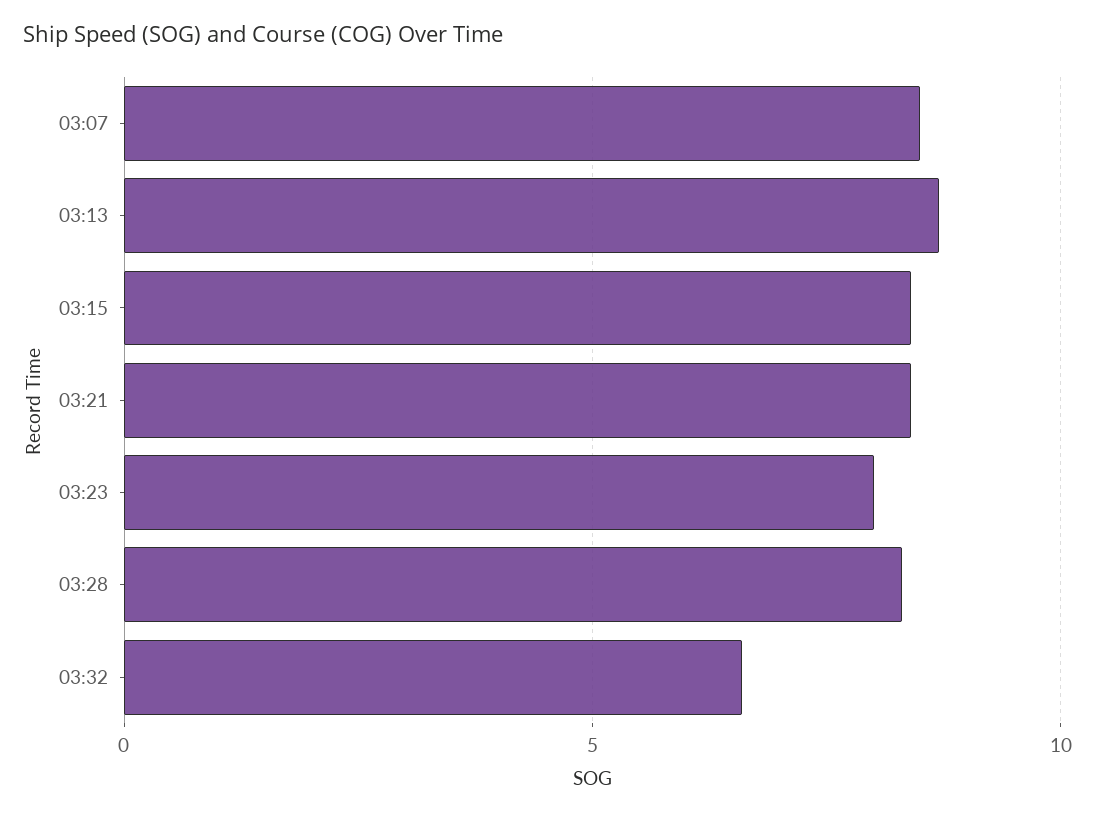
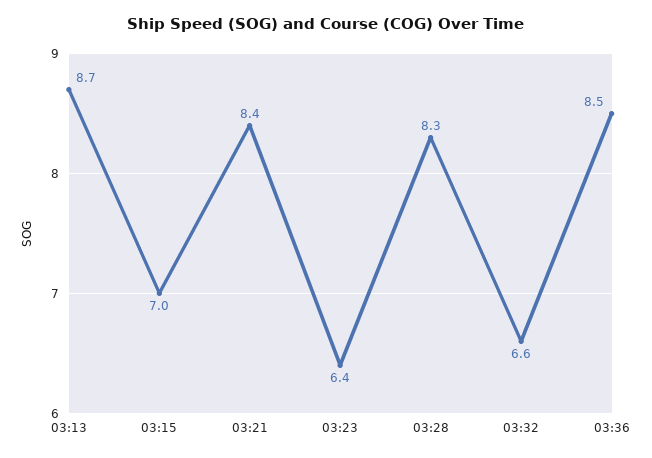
03:07: 8.5 -> none
03:15: 8.5 -> 7
03:23: 8 -> 6.4
03:36: none -> 8.5

